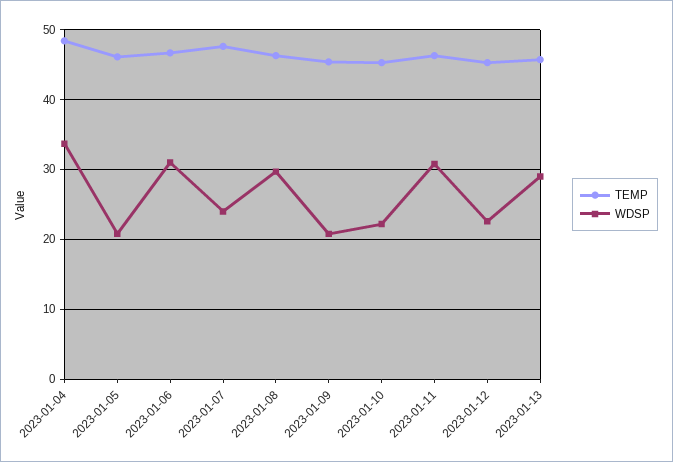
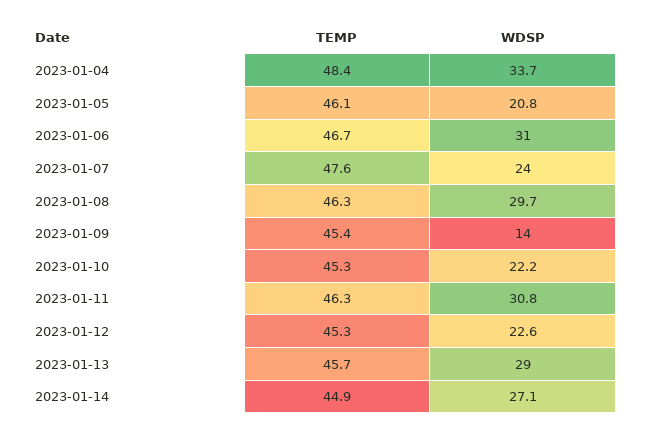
WDSP, 2023-01-09: 21 -> 14
TEMP, 2023-01-14: none -> 44.9
WDSP, 2023-01-14: none -> 27.1

